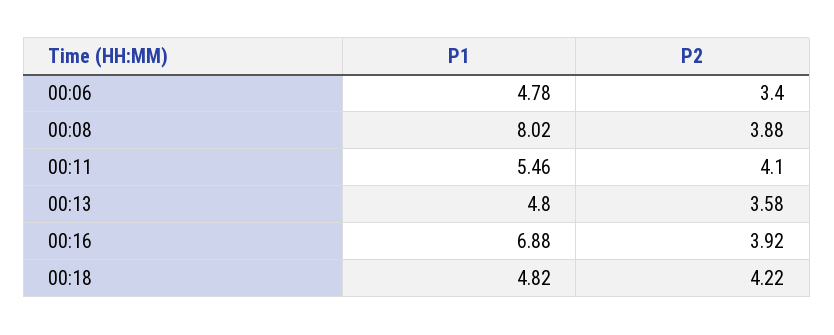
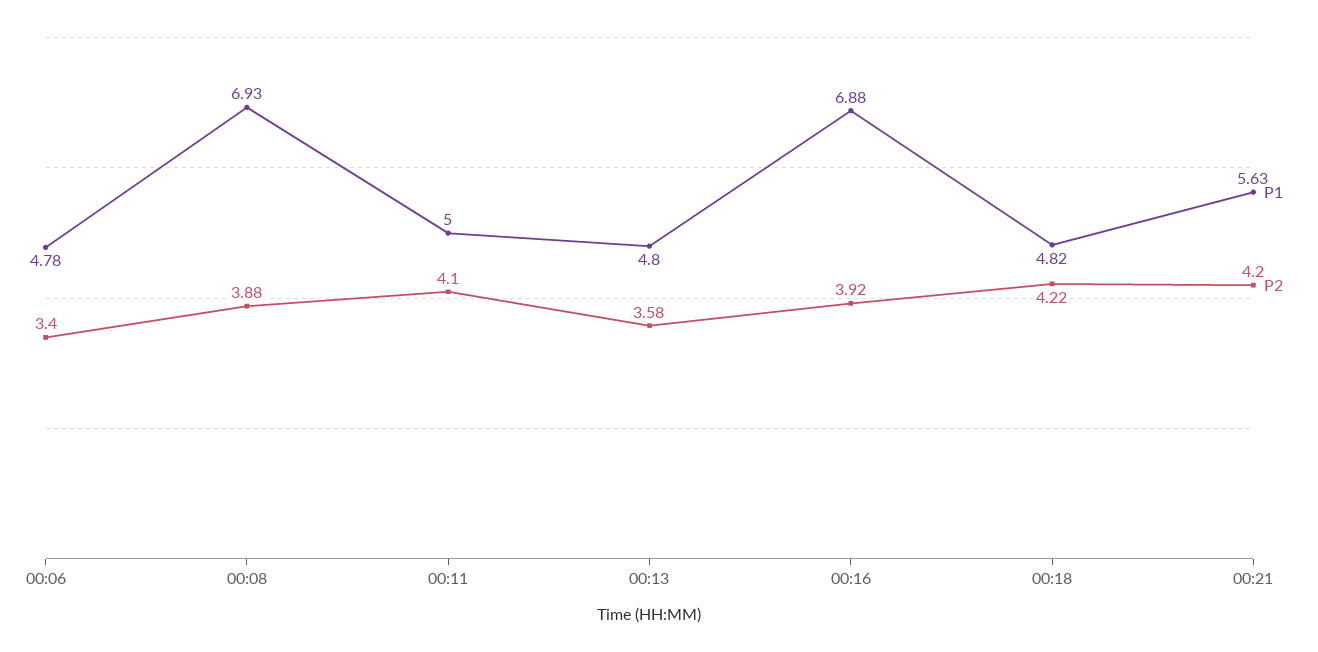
P1, 00:08: 8.02 -> 6.93
P1, 00:11: 5.46 -> 5
P1, 00:21: none -> 5.63
P2, 00:21: none -> 4.2

